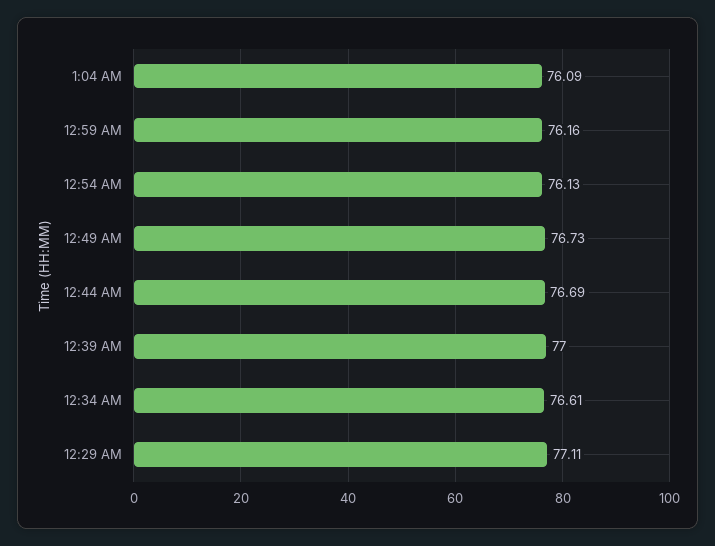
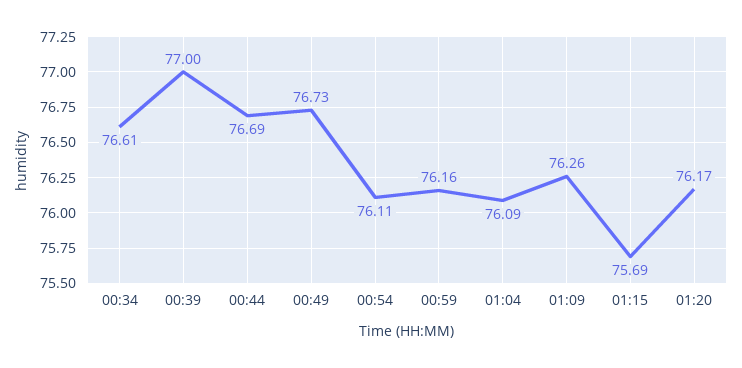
12:54 AM: 76.13 -> 76.11
12:29 AM: 77.11 -> none
01:09: none -> 76.26
01:15: none -> 75.69
01:20: none -> 76.17

